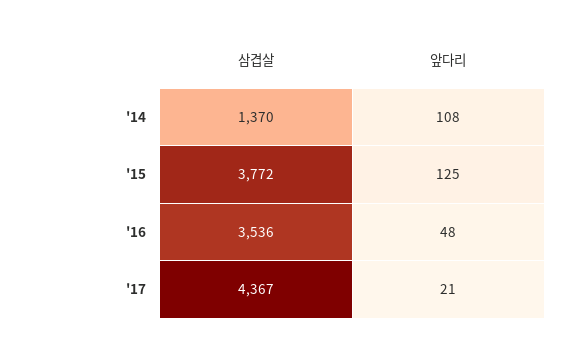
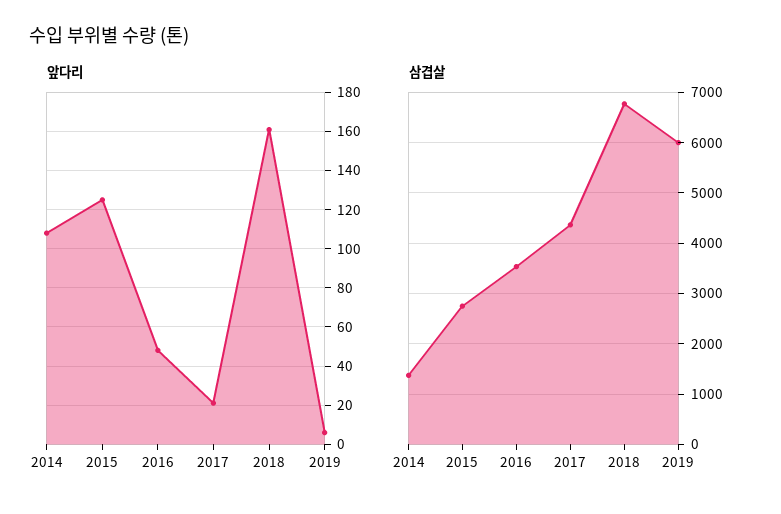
삼겹살, '15: 3772 -> 2800
앞다리, 2018: none -> 160
앞다리, 2019: none -> 5
삼겹살, 2018: none -> 6800
삼겹살, 2019: none -> 6000

